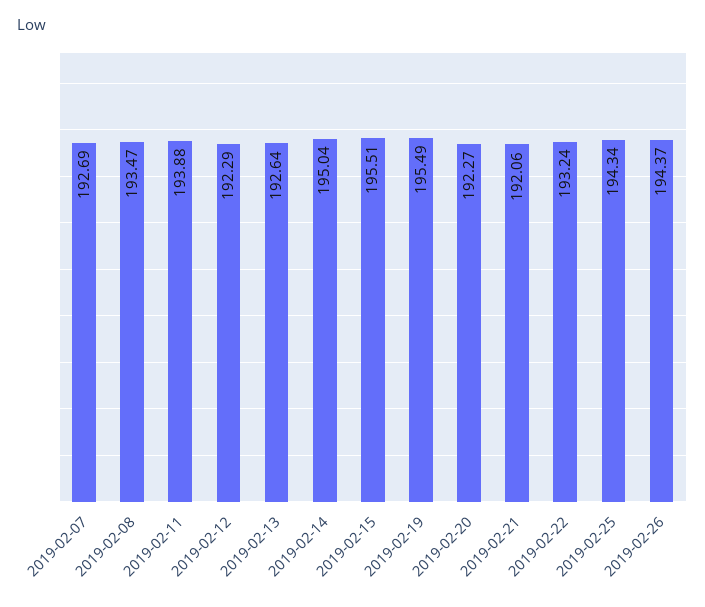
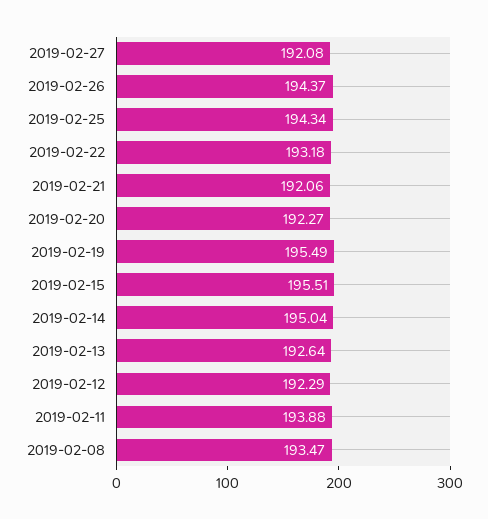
2019-02-07: 192.69 -> none
2019-02-22: 193.24 -> 193.18
2019-02-27: none -> 192.08

